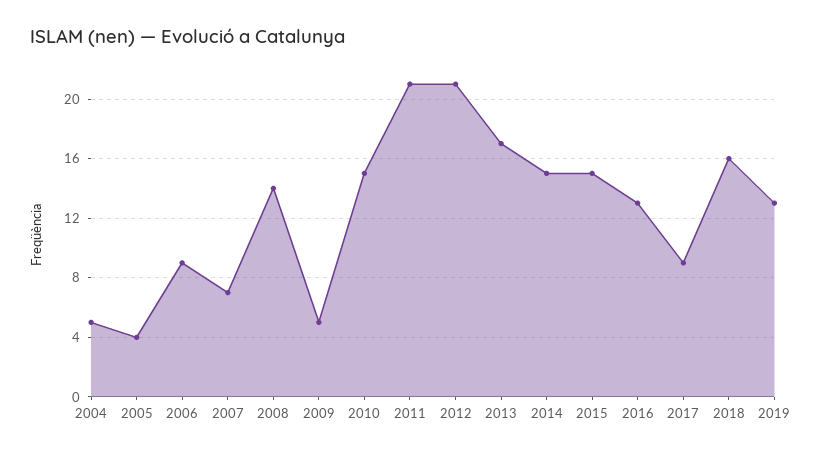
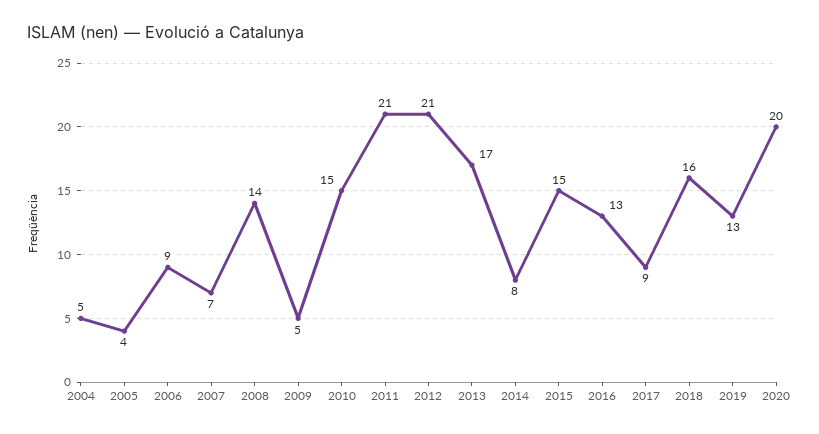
2014: 15 -> 8
2020: none -> 20

